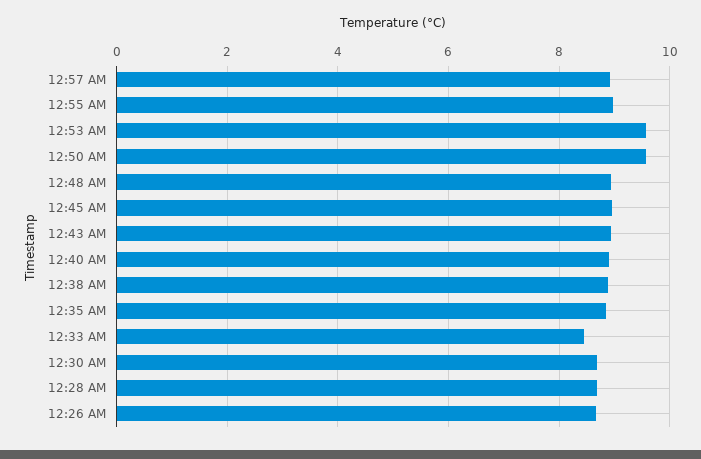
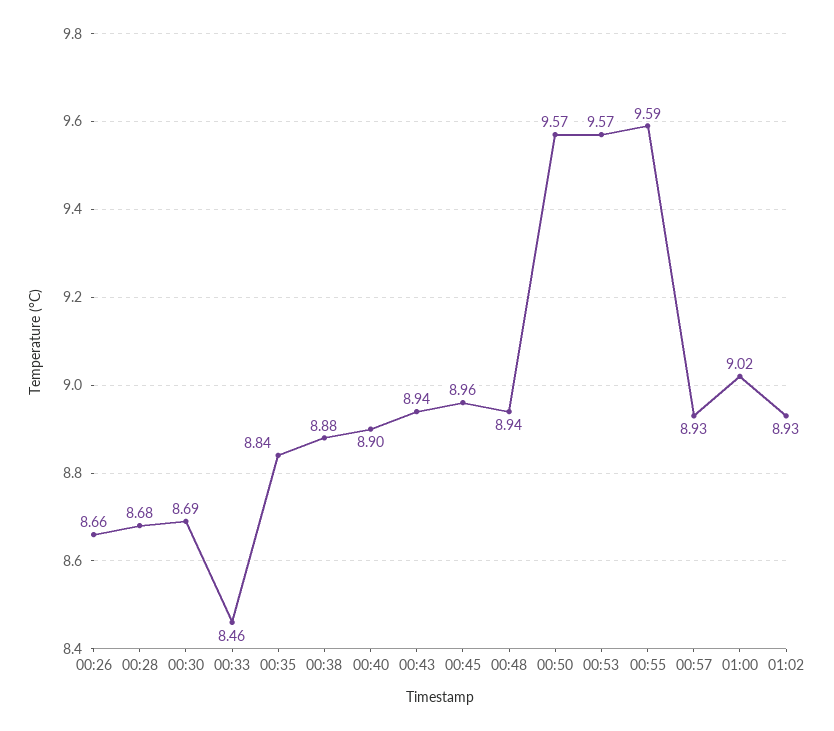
12:55 AM: 9 -> 9.59
01:00: none -> 9.02
01:02: none -> 8.93

